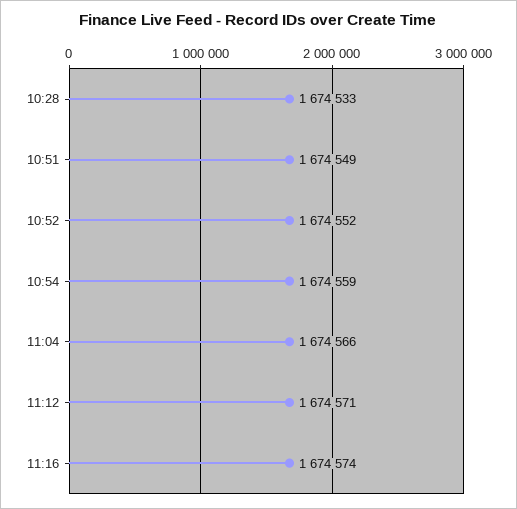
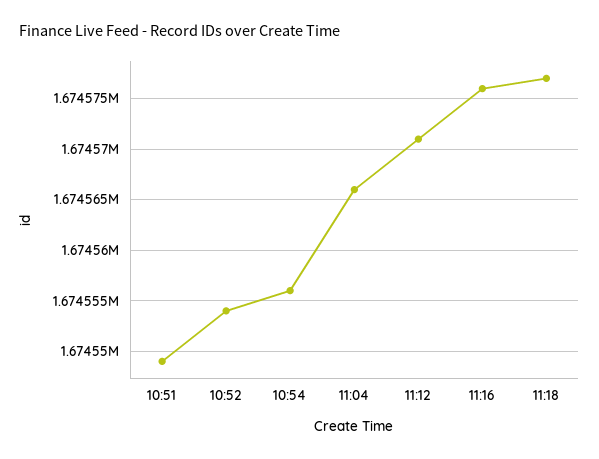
10:28: 1674533 -> none
10:52: 1674552 -> 1674554
10:54: 1674559 -> 1674556
11:16: 1674574 -> 1674576
11:18: none -> 1674577

